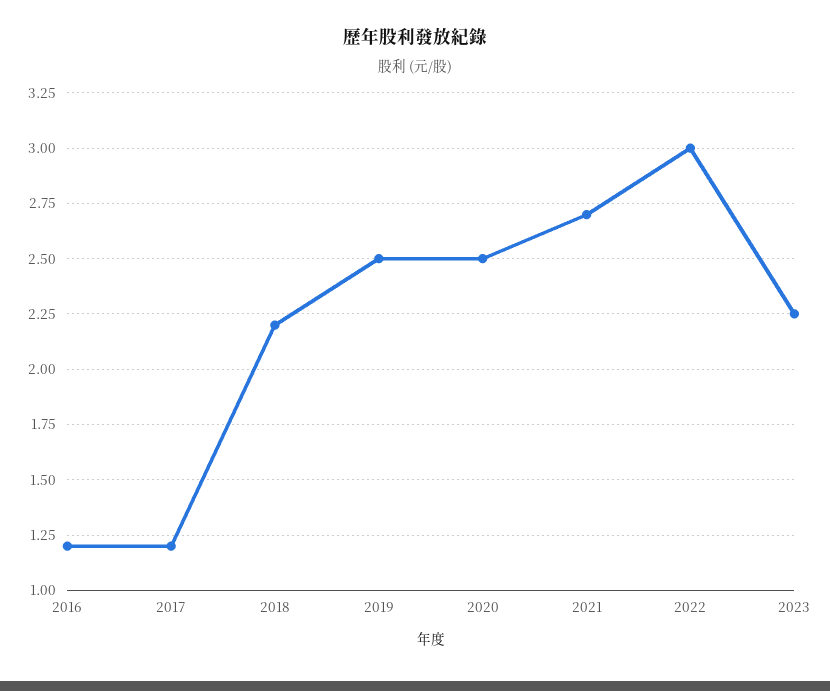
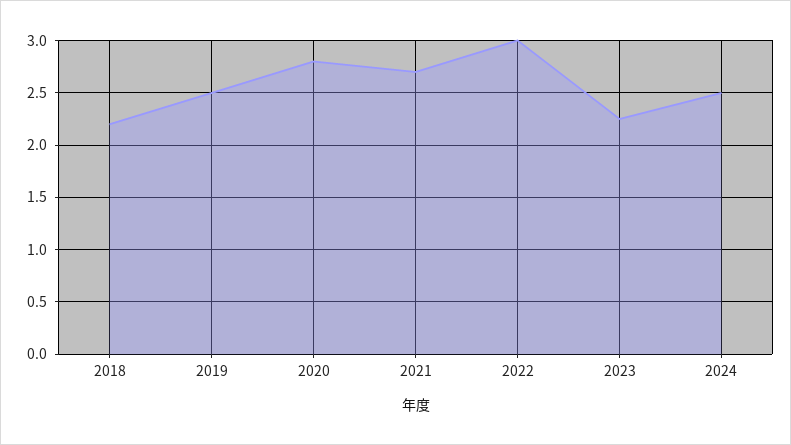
2016: 1.2 -> none
2017: 1.2 -> none
2020: 2.5 -> 2.8
2024: none -> 2.5

